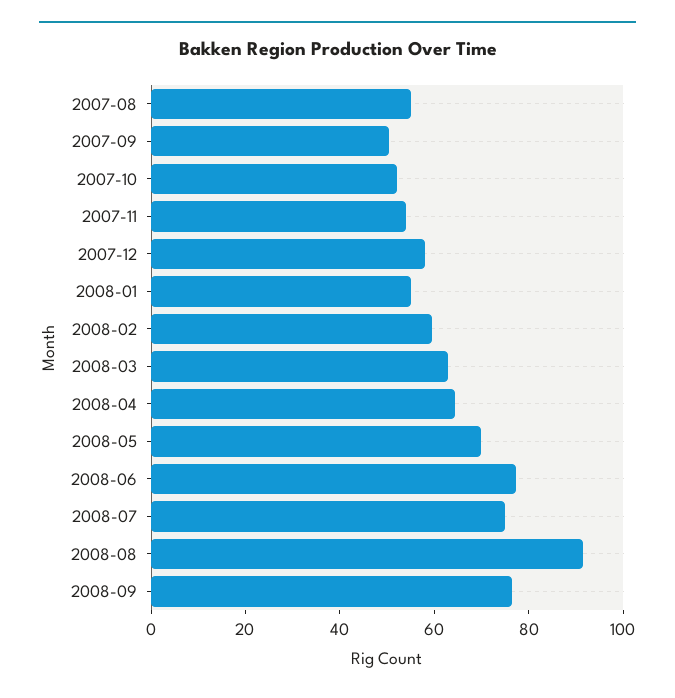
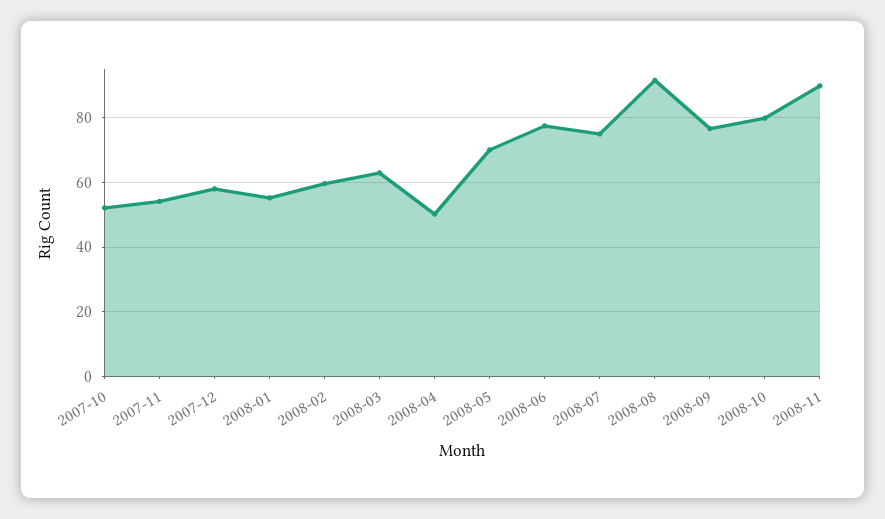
2007-08: 55 -> none
2007-09: 50 -> none
2008-04: 65 -> 50
2008-10: none -> 80
2008-11: none -> 90

